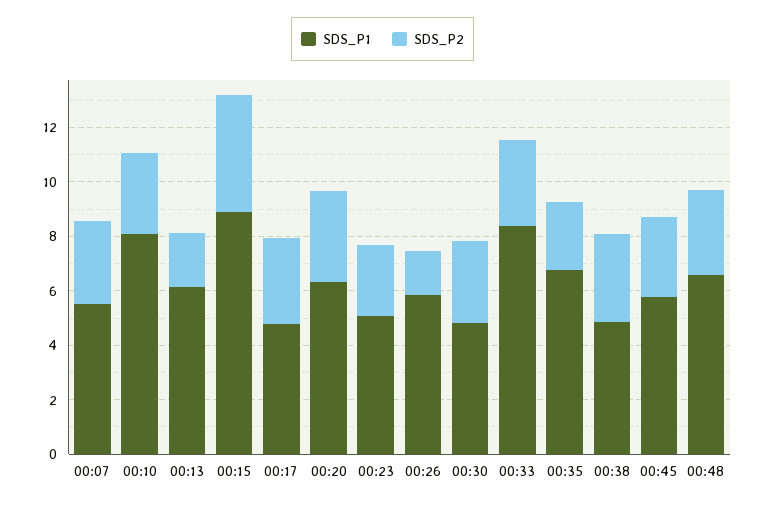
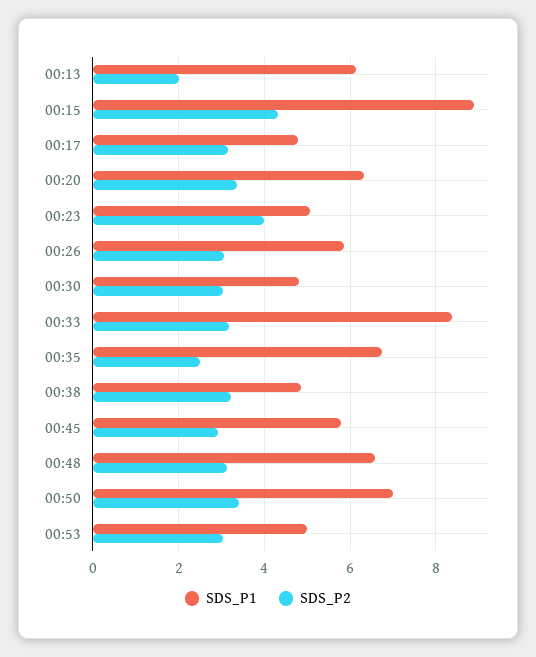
SDS_P1, 00:07: 5.5 -> none
SDS_P2, 00:07: 3 -> none
SDS_P1, 00:10: 8 -> none
SDS_P2, 00:10: 3 -> none
SDS_P2, 00:23: 2.5 -> 4
SDS_P2, 00:26: 1.5 -> 3
SDS_P1, 00:50: none -> 7
SDS_P2, 00:50: none -> 3.4
SDS_P1, 00:53: none -> 5
SDS_P2, 00:53: none -> 3

